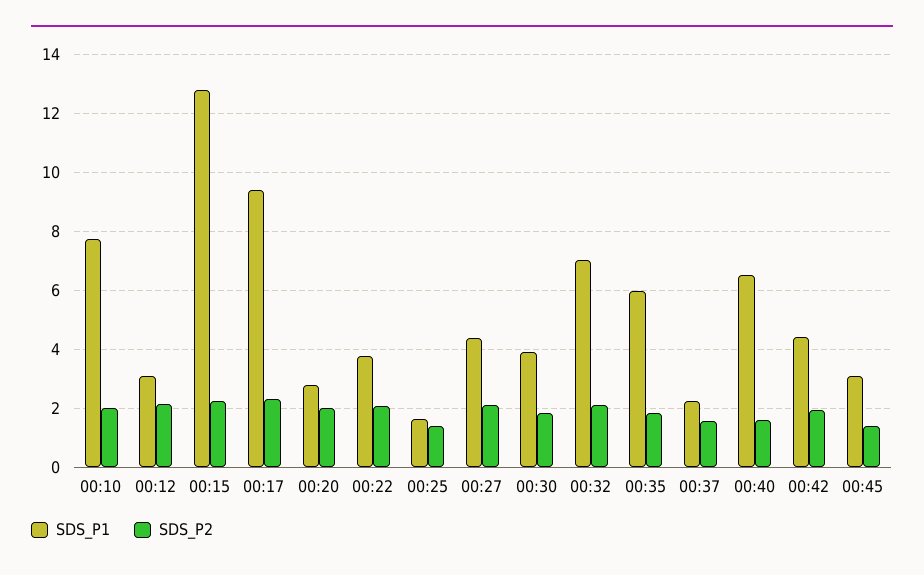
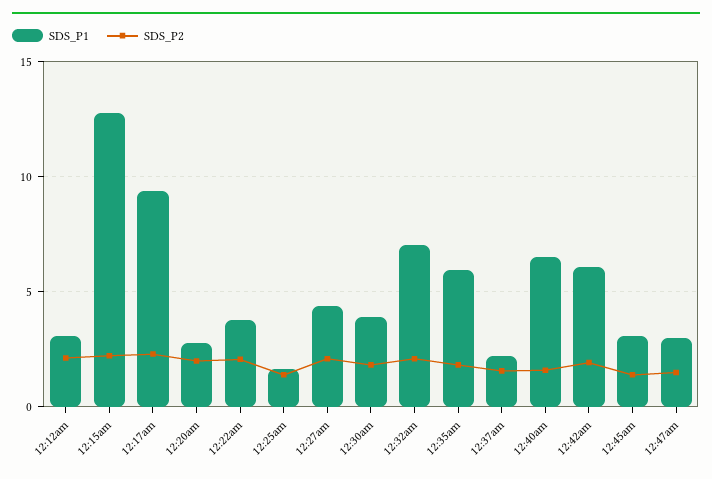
SDS_P1, 00:10: 7.75 -> none
SDS_P2, 00:10: 2 -> none
SDS_P1, 00:42: 4.5 -> 6
SDS_P1, 12:47am: none -> 3
SDS_P2, 12:47am: none -> 1.5

